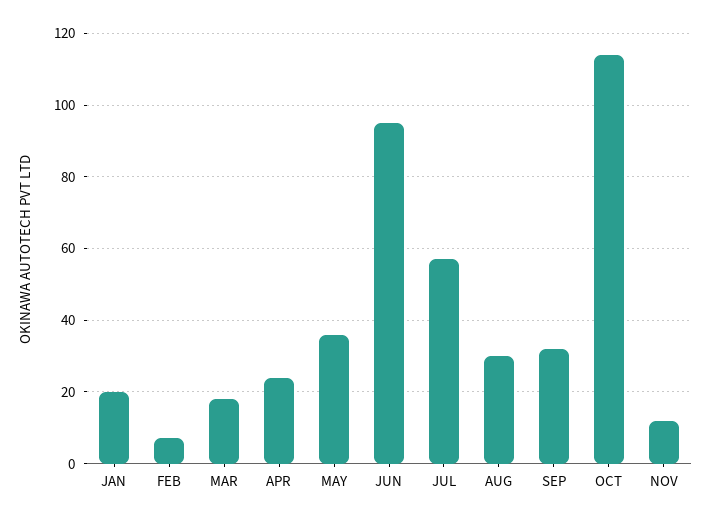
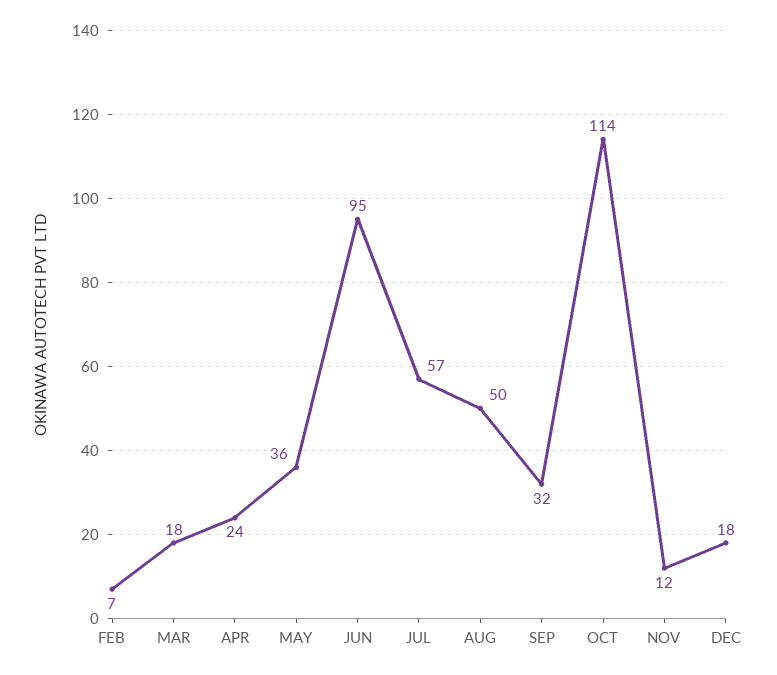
JAN: 20 -> none
AUG: 30 -> 50
DEC: none -> 18

